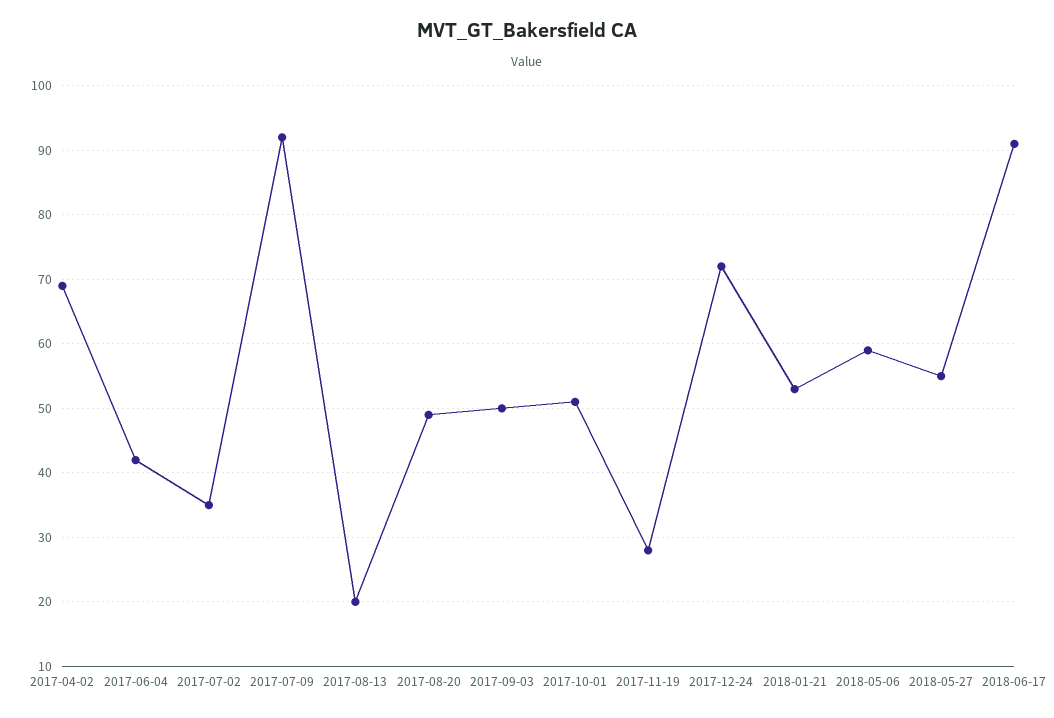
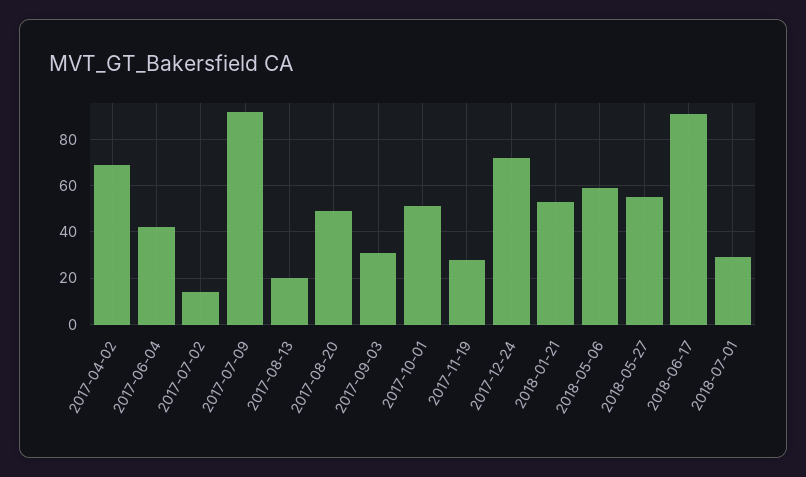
2017-07-02: 35 -> 15
2017-09-03: 50 -> 30
2018-07-01: none -> 30

